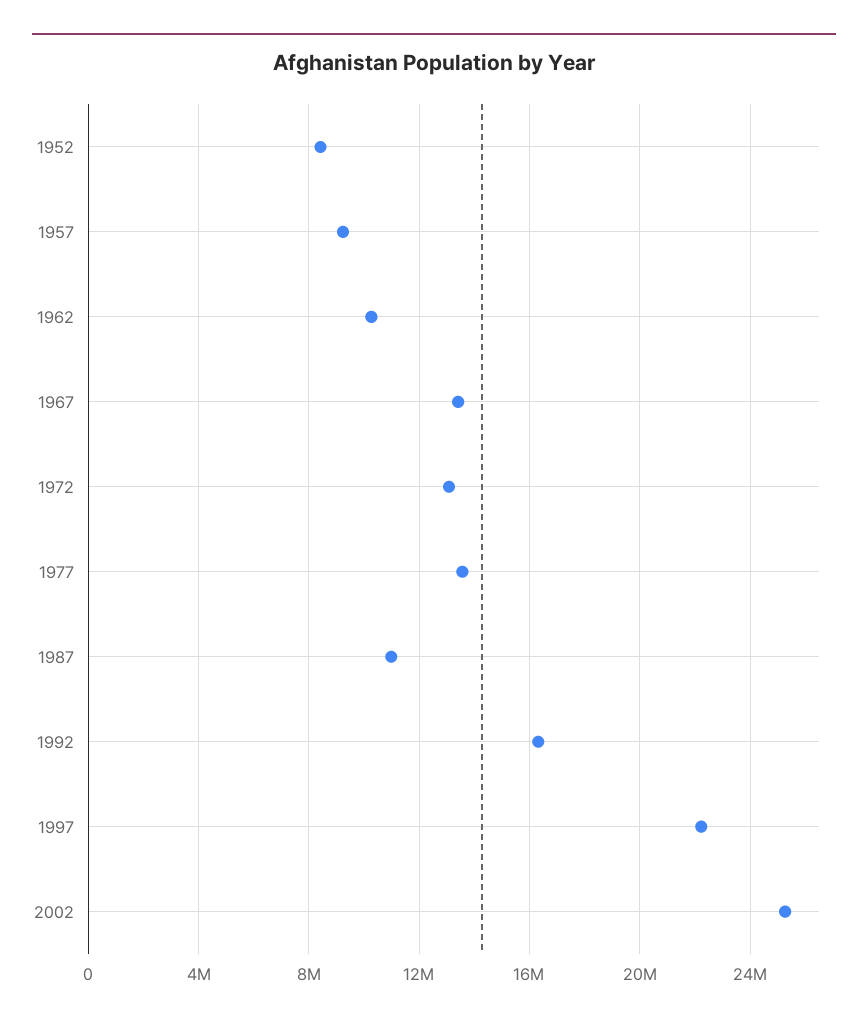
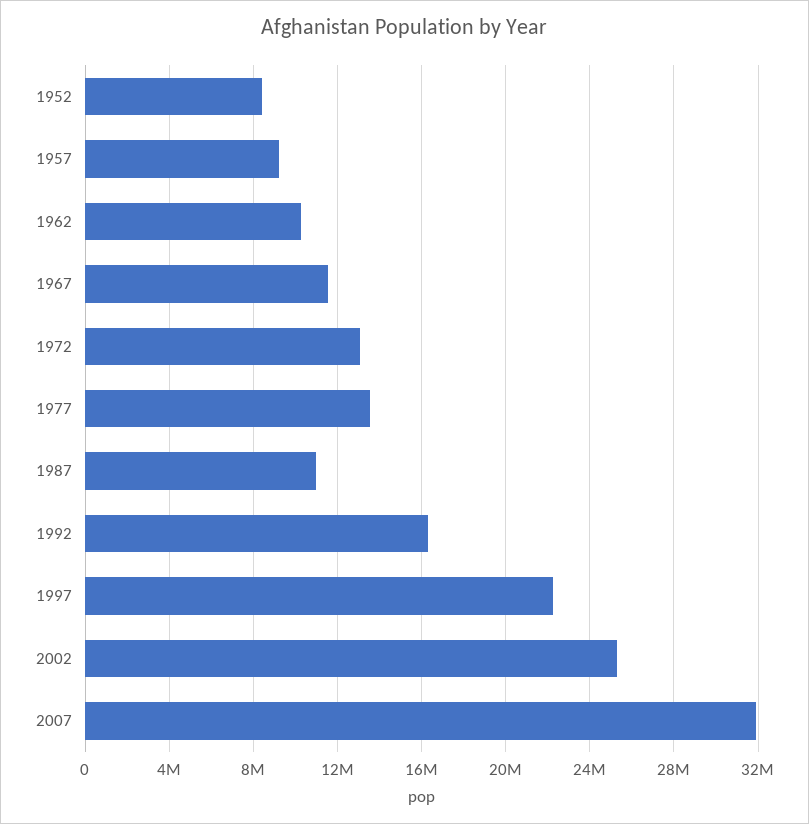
1967: 13500000 -> 11500000
2007: none -> 32000000

